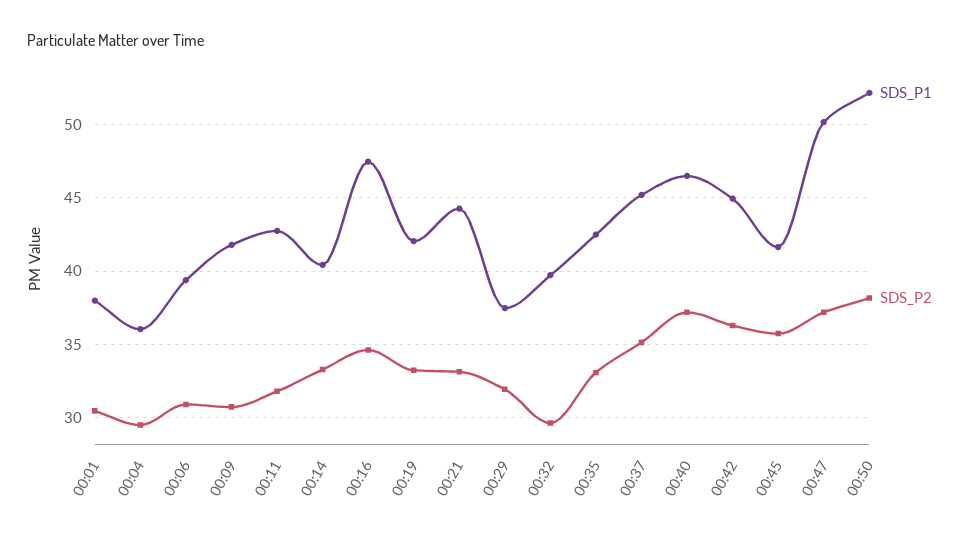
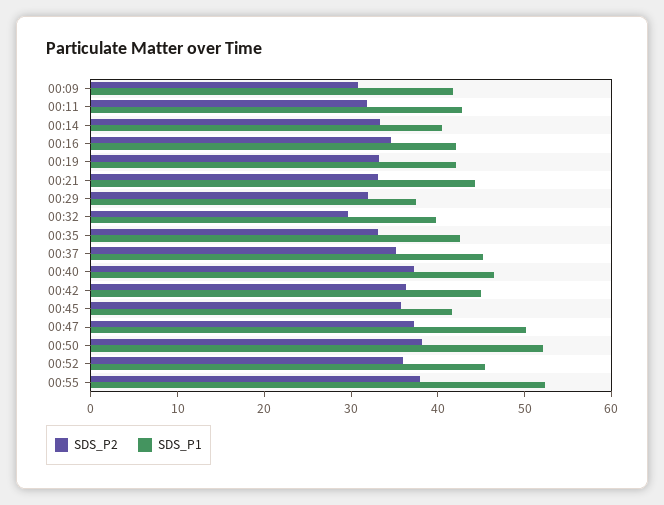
SDS_P1, 00:01: 38 -> none
SDS_P2, 00:01: 30.5 -> none
SDS_P1, 00:04: 36 -> none
SDS_P2, 00:04: 29.5 -> none
SDS_P1, 00:06: 39.5 -> none
SDS_P2, 00:06: 31 -> none
SDS_P1, 00:16: 47.5 -> 42
SDS_P2, 00:52: none -> 36
SDS_P1, 00:52: none -> 46
SDS_P2, 00:55: none -> 38
SDS_P1, 00:55: none -> 52

